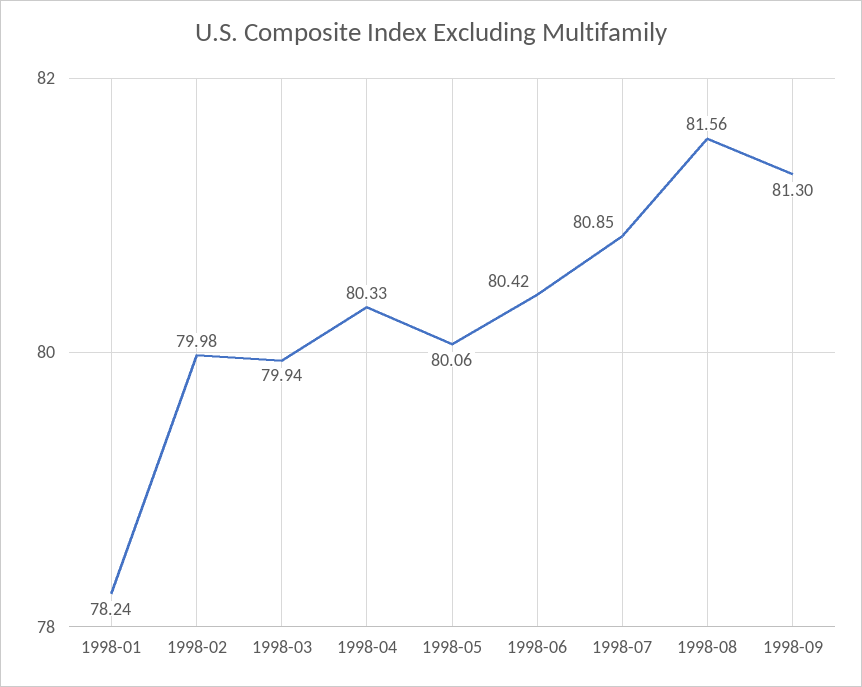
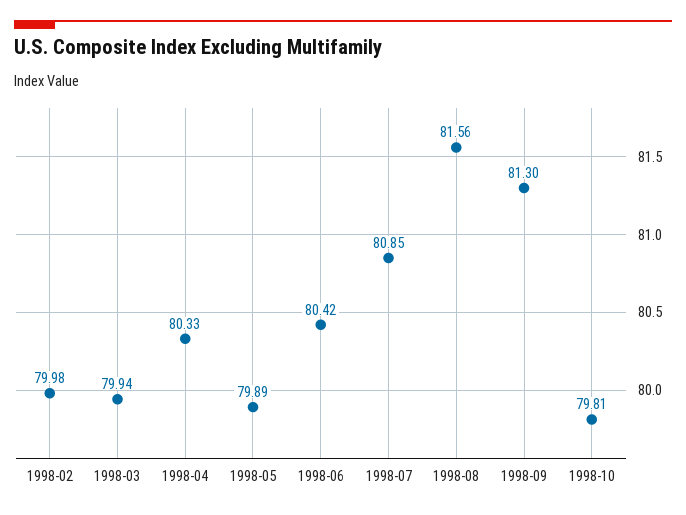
1998-01: 78.24 -> none
1998-05: 80.06 -> 79.89
1998-10: none -> 79.81

